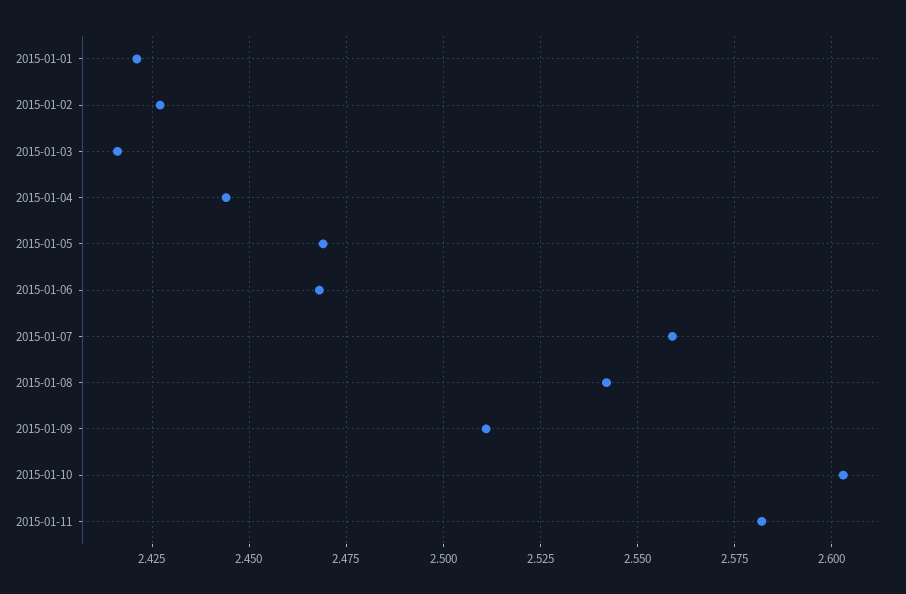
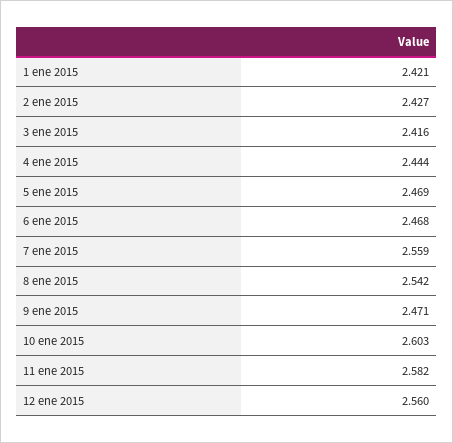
2015-01-09: 2.51 -> 2.471
12 ene 2015: none -> 2.56

